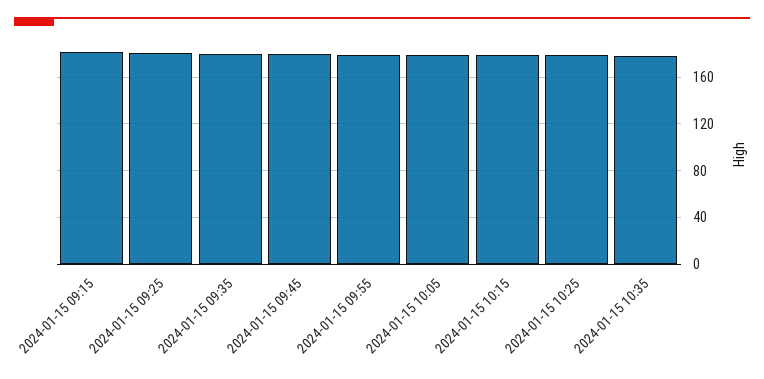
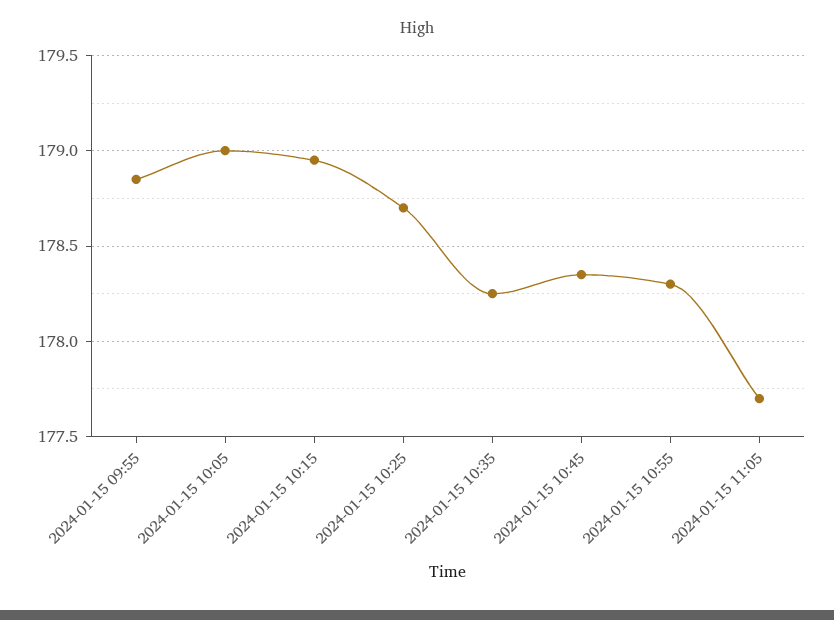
2024-01-15 09:15: 180 -> none
2024-01-15 09:25: 180 -> none
2024-01-15 09:35: 180 -> none
2024-01-15 09:45: 180 -> none
2024-01-15 10:45: none -> 178.35
2024-01-15 10:55: none -> 178.3
2024-01-15 11:05: none -> 177.7

